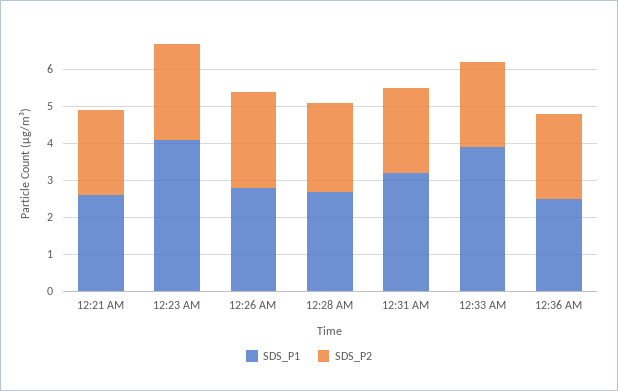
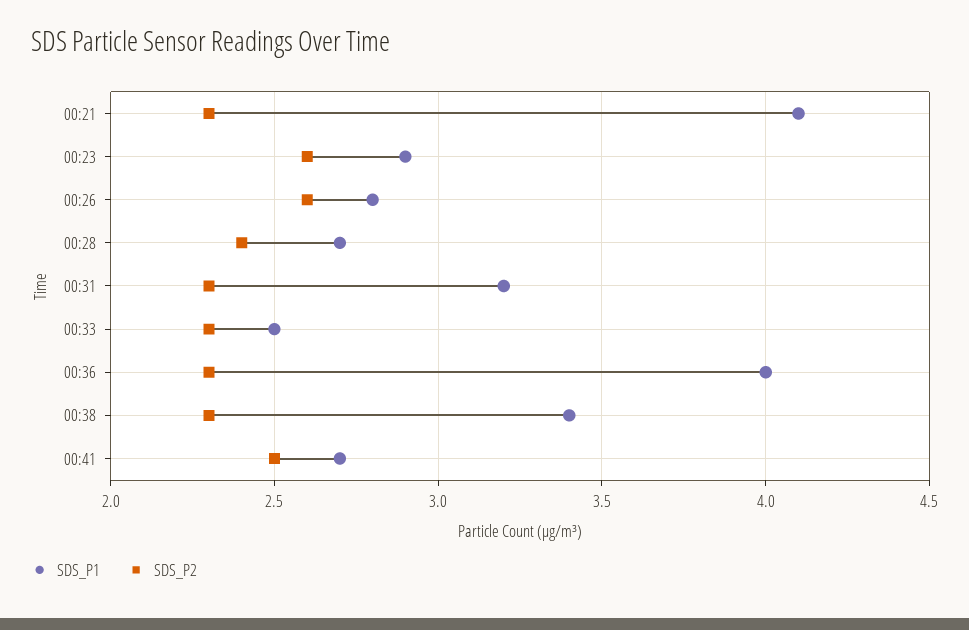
SDS_P1, 12:21 AM: 2.5 -> 4.1
SDS_P1, 12:23 AM: 4 -> 2.9
SDS_P1, 12:33 AM: 4 -> 2.5
SDS_P1, 12:36 AM: 2.5 -> 4
SDS_P1, 00:38: none -> 3.4
SDS_P2, 00:38: none -> 2.3
SDS_P1, 00:41: none -> 2.7
SDS_P2, 00:41: none -> 2.5

